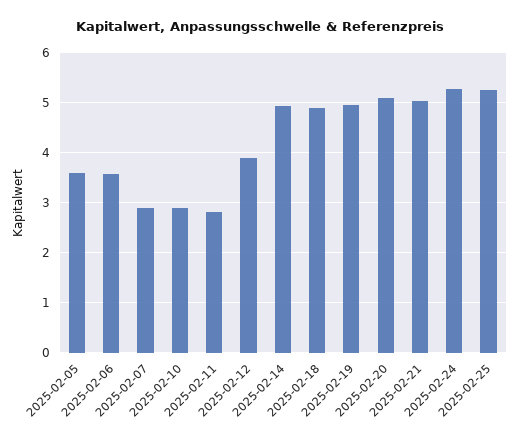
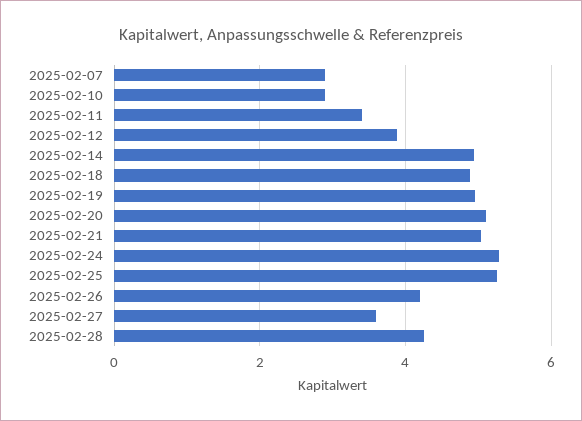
2025-02-05: 3.6 -> none
2025-02-06: 3.6 -> none
2025-02-11: 2.8 -> 3.4
2025-02-26: none -> 4.2
2025-02-27: none -> 3.6
2025-02-28: none -> 4.2

